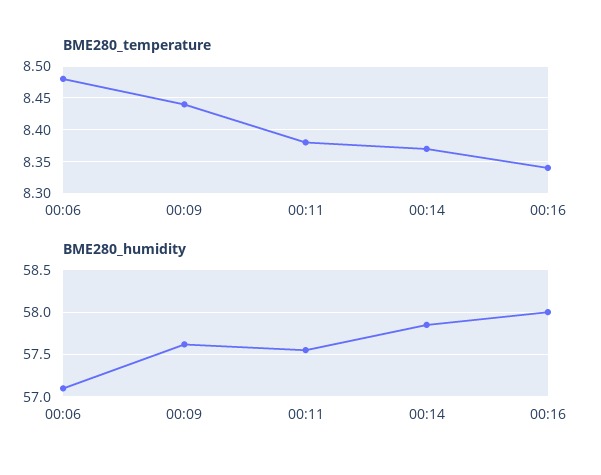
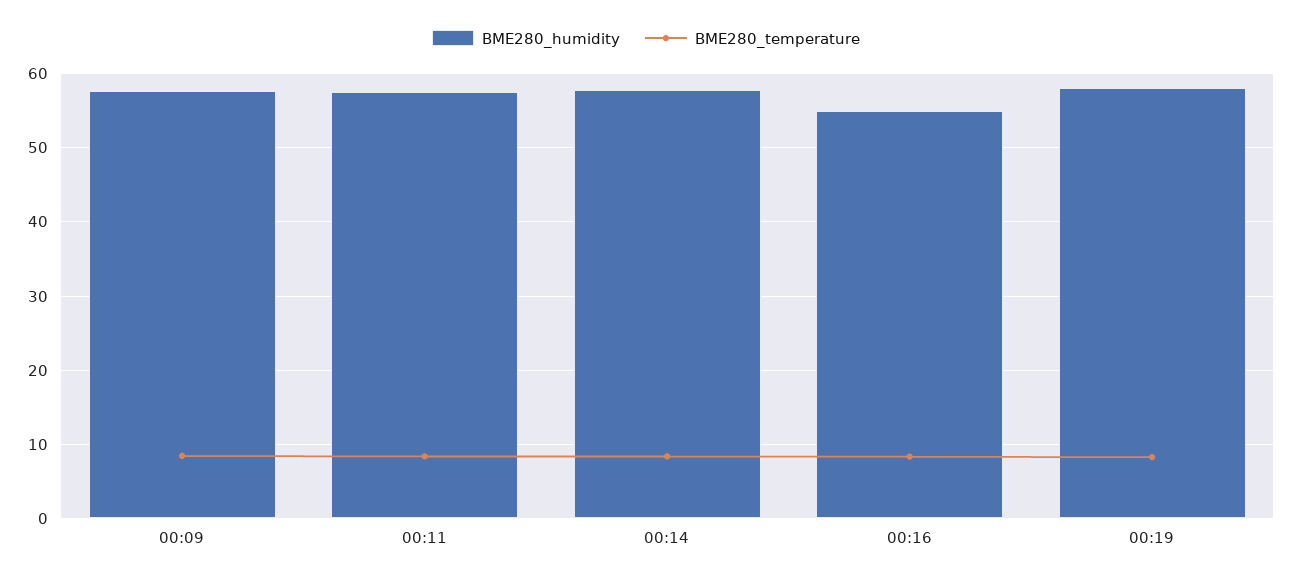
BME280_temperature, 00:06: 8.48 -> none
BME280_humidity, 00:06: 57.1 -> none
BME280_humidity, 00:16: 58 -> 55
BME280_humidity, 00:19: none -> 58
BME280_temperature, 00:19: none -> 8

